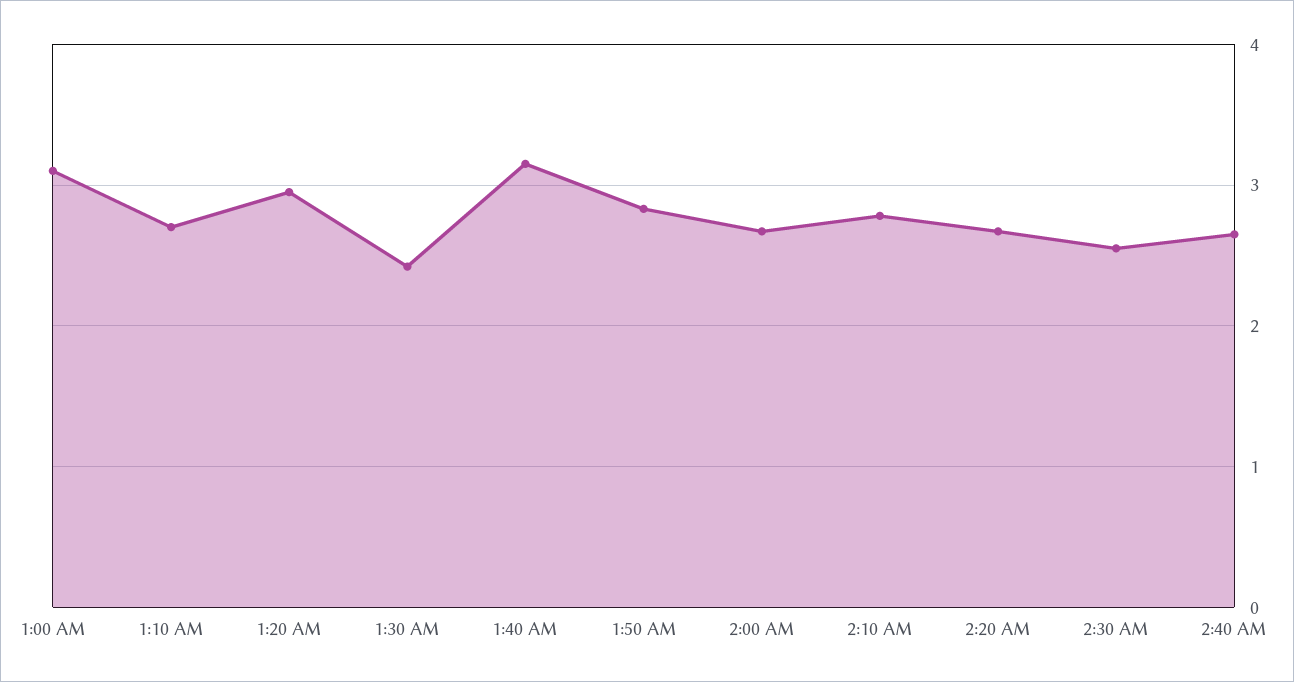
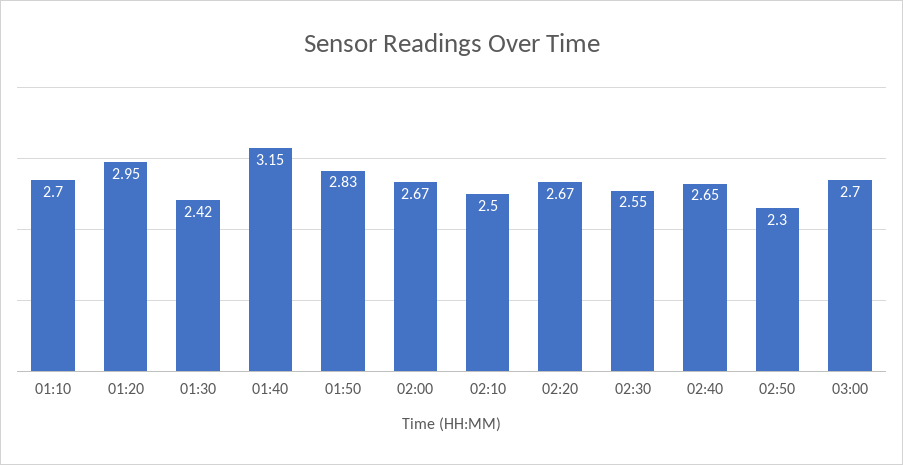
1:00 AM: 3.1 -> none
2:10 AM: 2.8 -> 2.5
02:50: none -> 2.3
03:00: none -> 2.7

